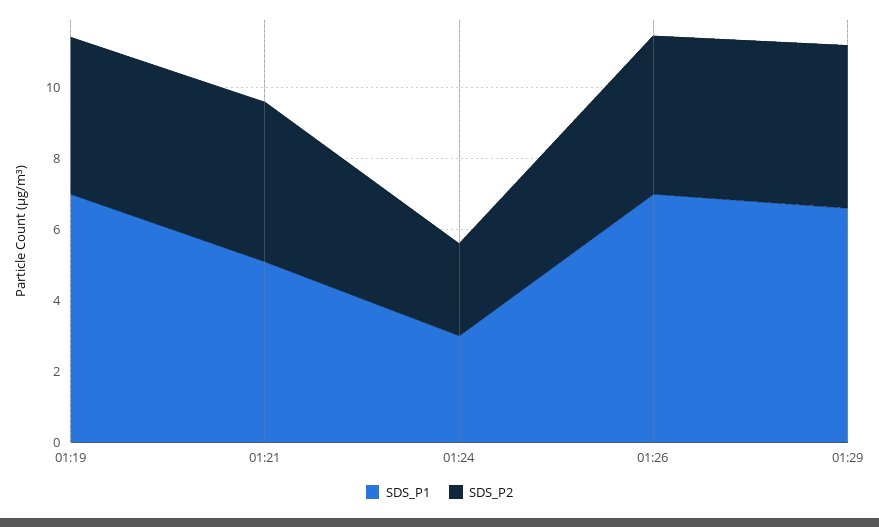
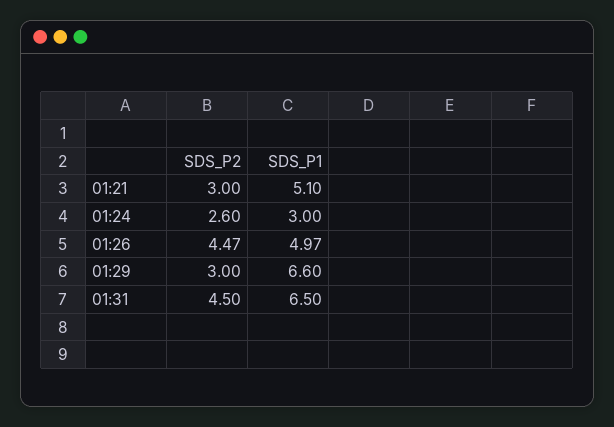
SDS_P1, 01:19: 7 -> none
SDS_P2, 01:19: 4.5 -> none
SDS_P2, 01:21: 4.5 -> 3
SDS_P1, 01:26: 7 -> 4.97
SDS_P2, 01:29: 4.5 -> 3
SDS_P2, 01:31: none -> 4.5
SDS_P1, 01:31: none -> 6.5

